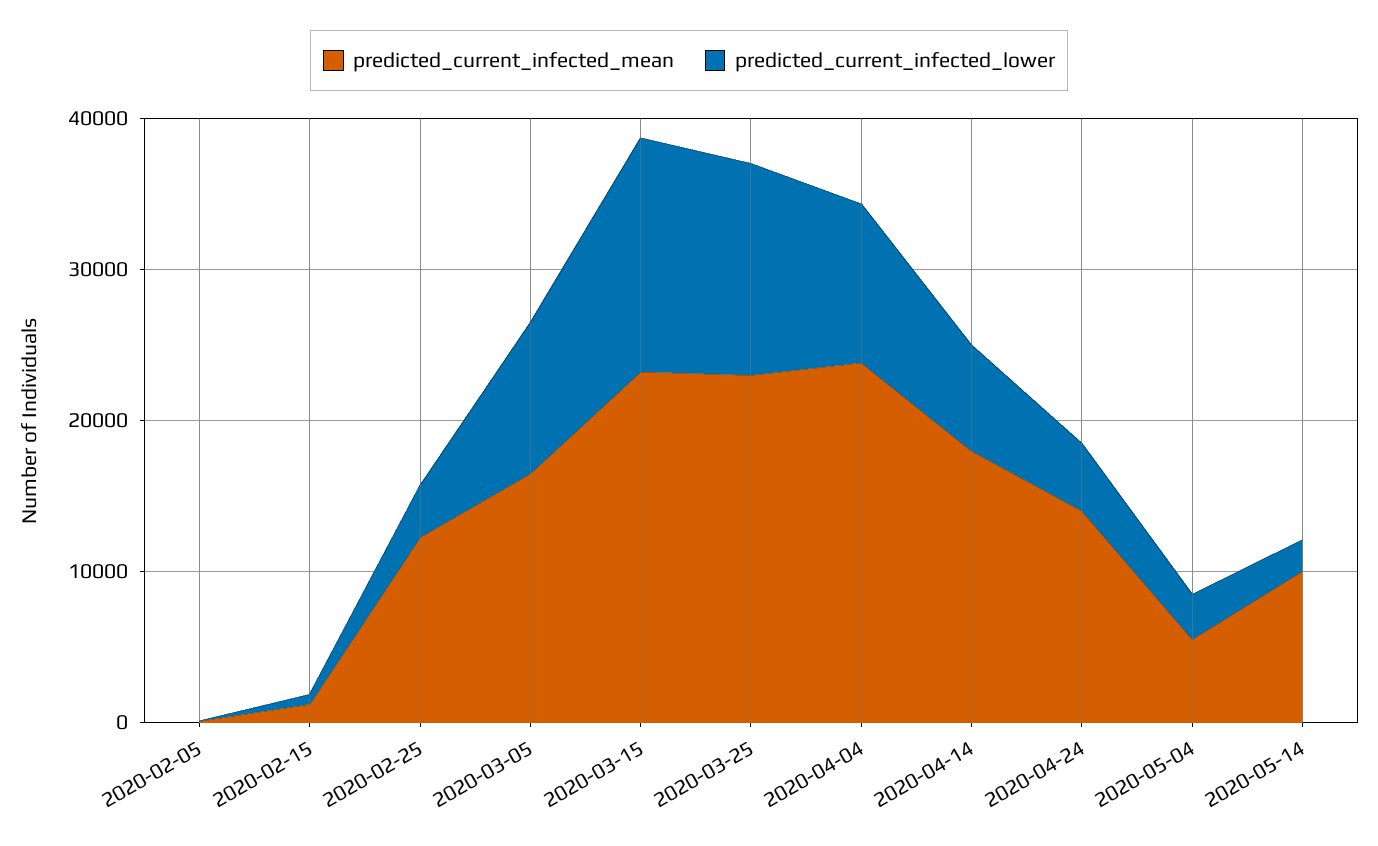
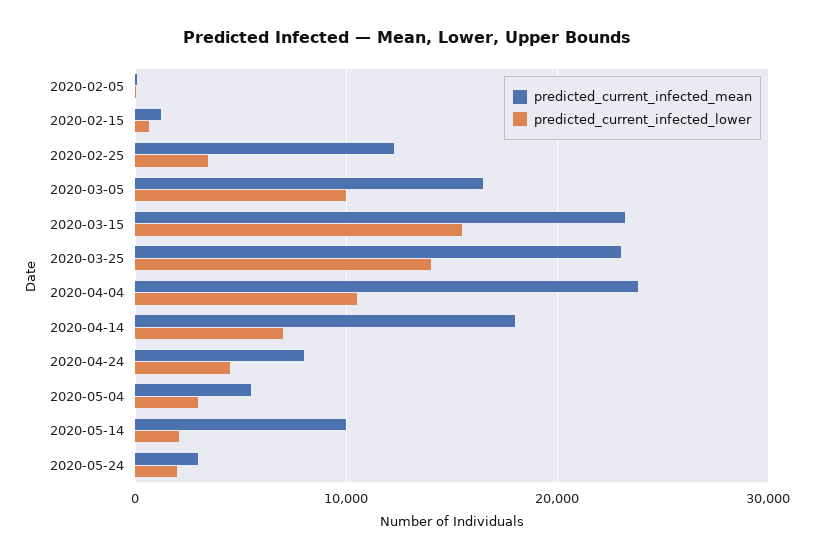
predicted_current_infected_mean, 2020-04-24: 14000 -> 8000
predicted_current_infected_mean, 2020-05-24: none -> 3000
predicted_current_infected_lower, 2020-05-24: none -> 2000

